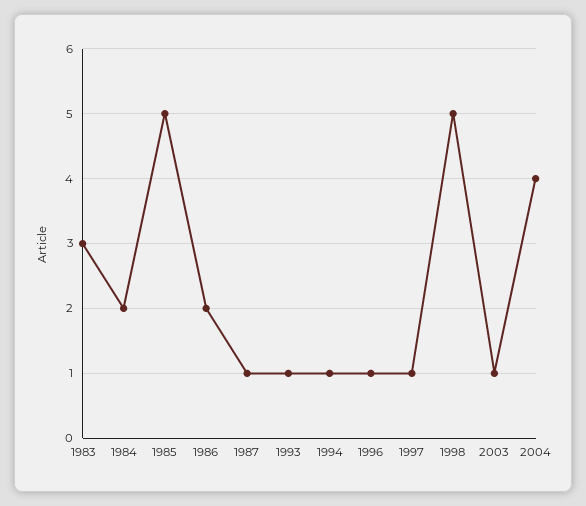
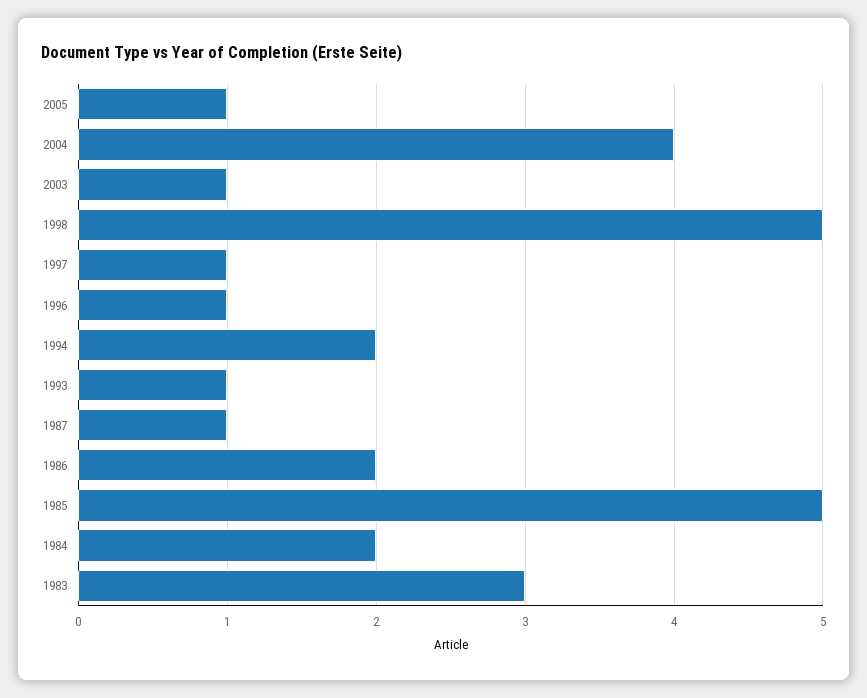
1994: 1 -> 2
2005: none -> 1

